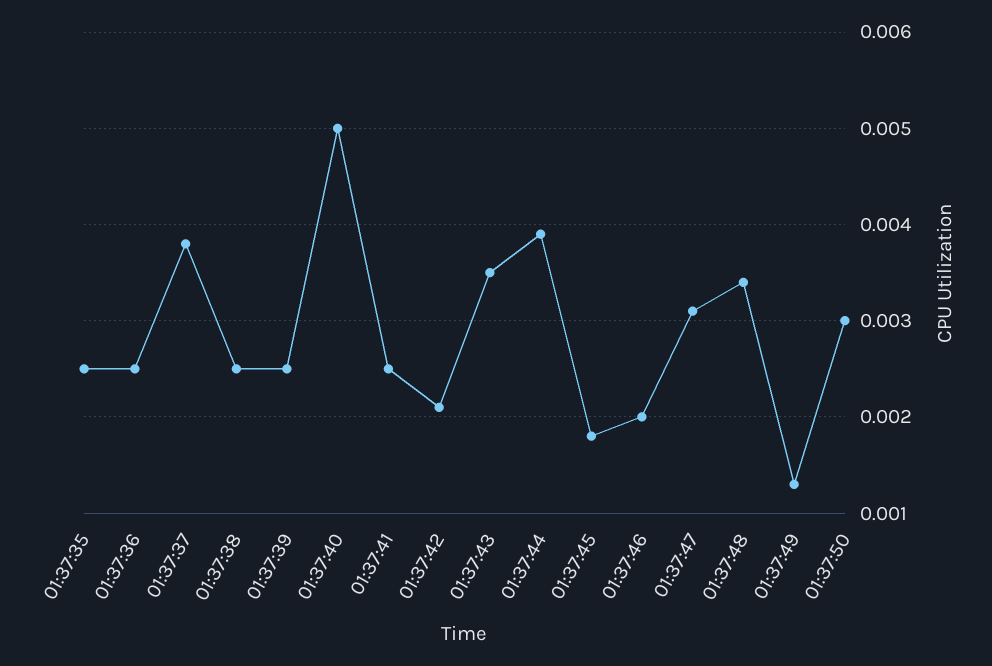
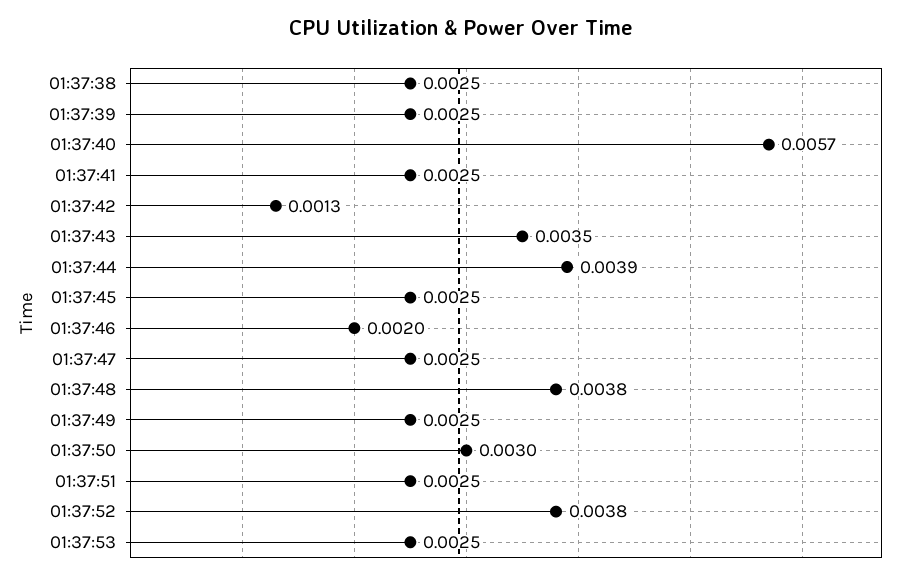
01:37:35: 0.0025 -> none
01:37:36: 0.0025 -> none
01:37:37: 0.0038 -> none
01:37:40: 0.005 -> 0.0057
01:37:42: 0.0021 -> 0.0013
01:37:45: 0.0018 -> 0.0025
01:37:47: 0.0031 -> 0.0025
01:37:48: 0.0034 -> 0.0038
01:37:49: 0.0013 -> 0.0025
01:37:51: none -> 0.0025
01:37:52: none -> 0.0038
01:37:53: none -> 0.0025

